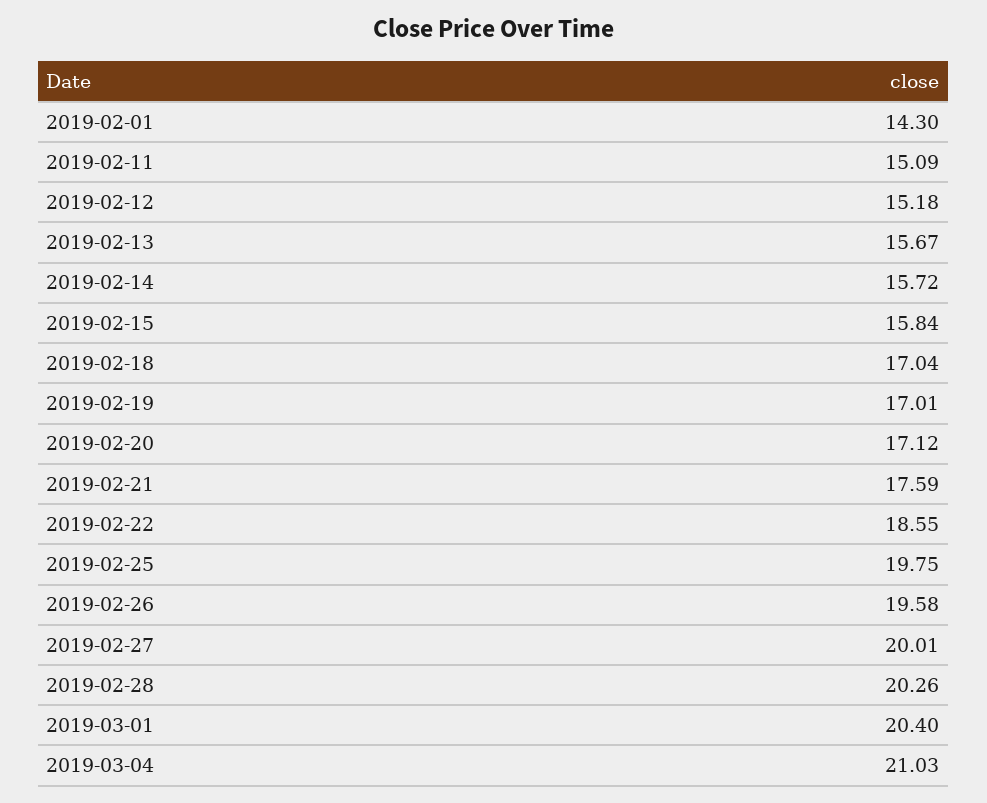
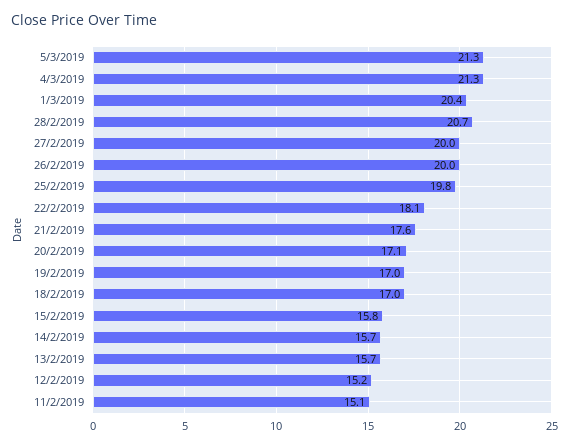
2019-02-01: 14.3 -> none
2019-02-22: 18.55 -> 18.1
2019-02-26: 19.58 -> 20
2019-02-28: 20.26 -> 20.7
2019-03-04: 21.03 -> 21.3
5/3/2019: none -> 21.3

